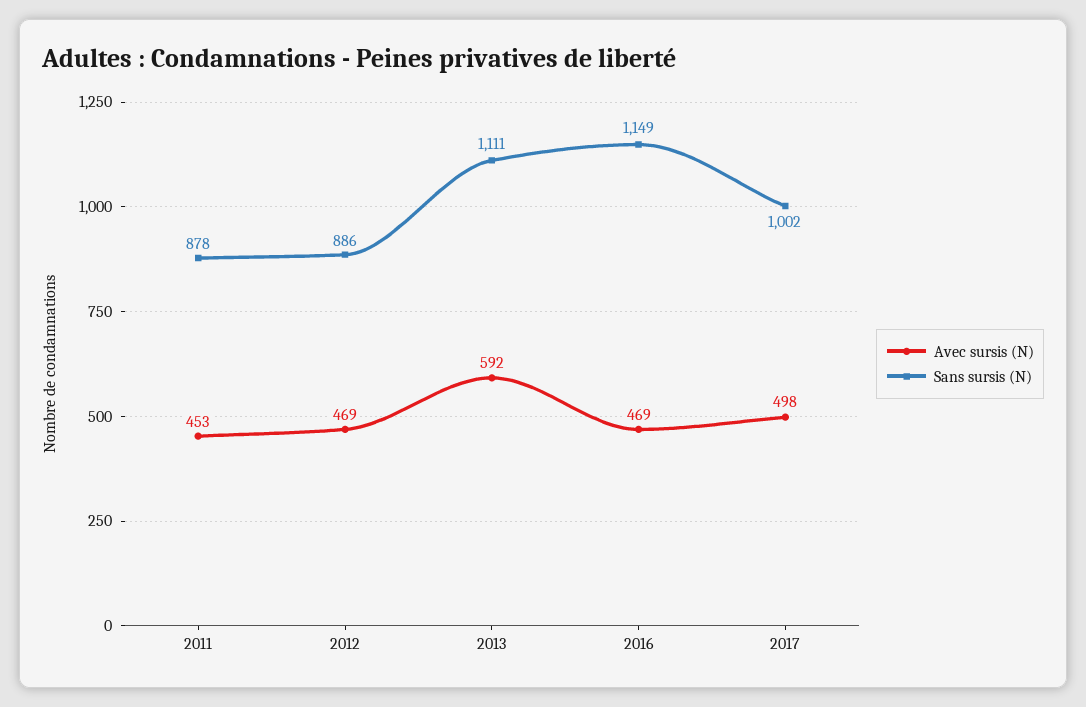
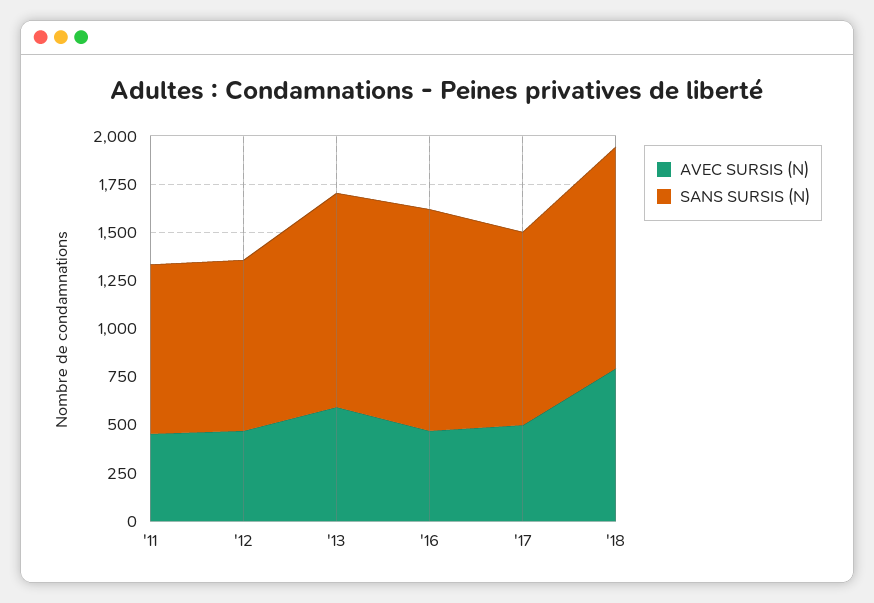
Avec sursis (N), '18: none -> 800
Sans sursis (N), '18: none -> 1150

